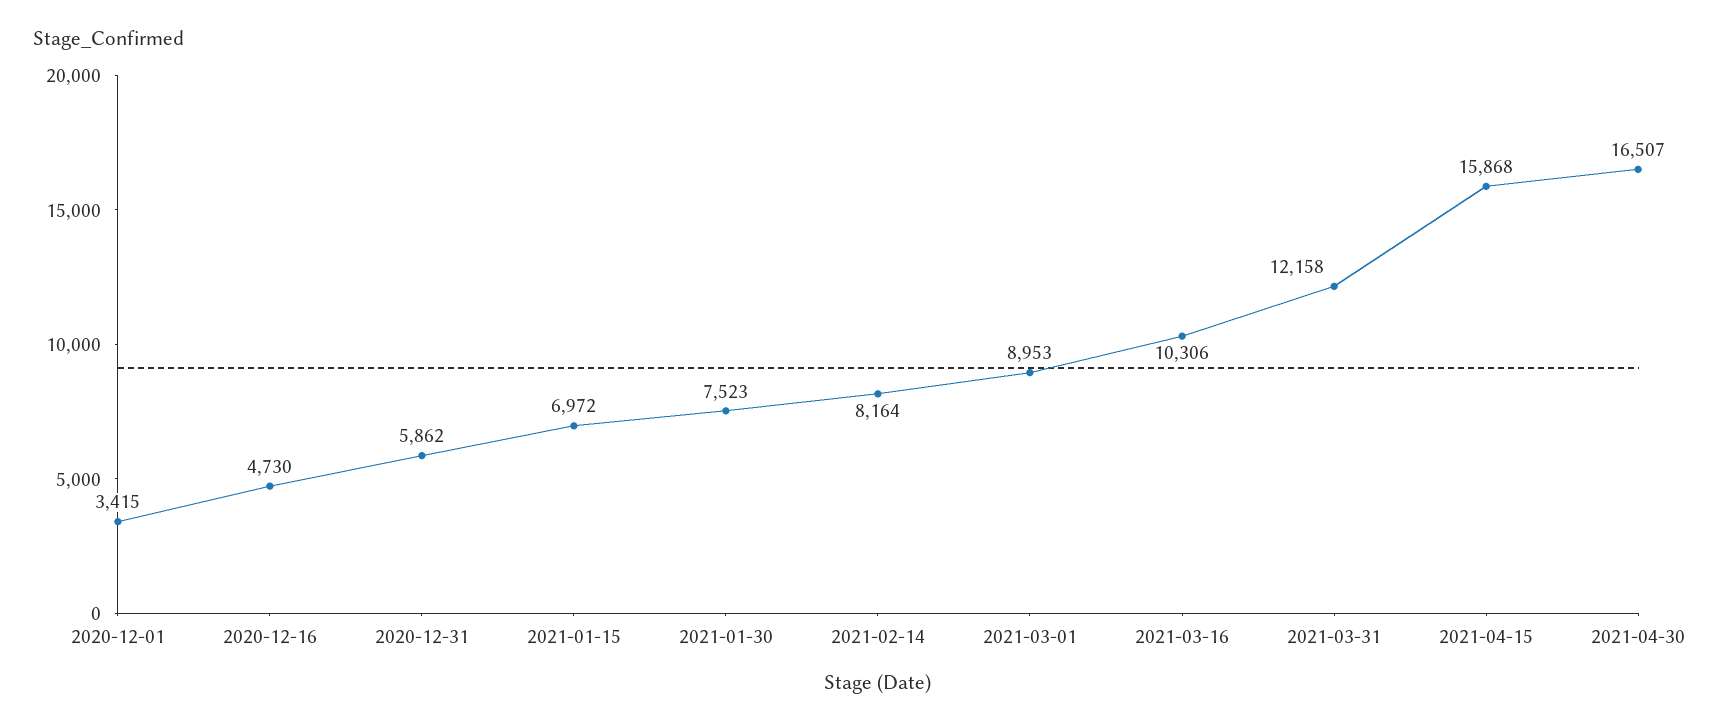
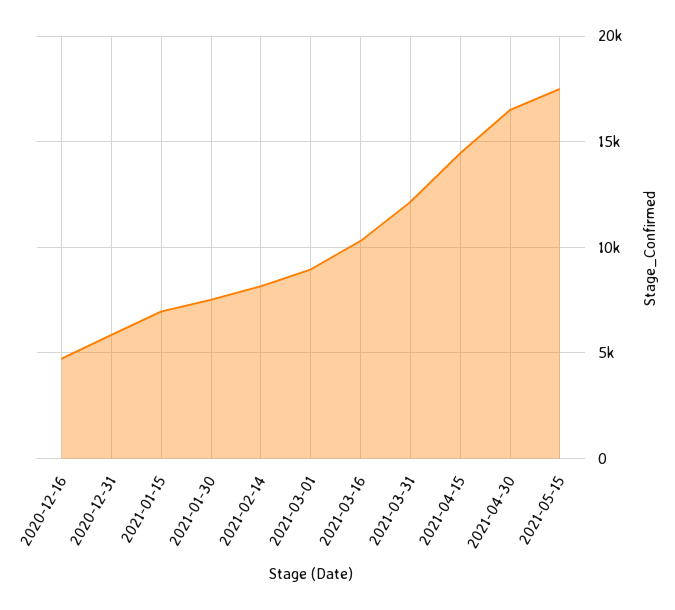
2020-12-01: 3415 -> none
2021-04-15: 15868 -> 14500
2021-05-15: none -> 17500

